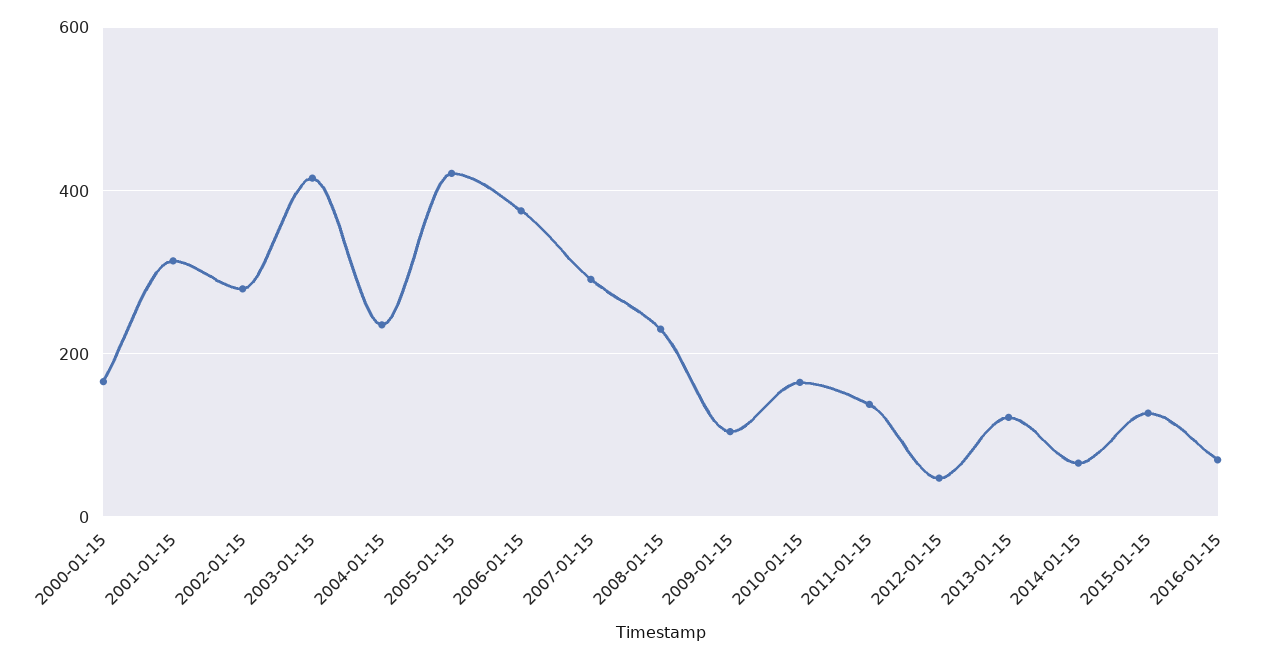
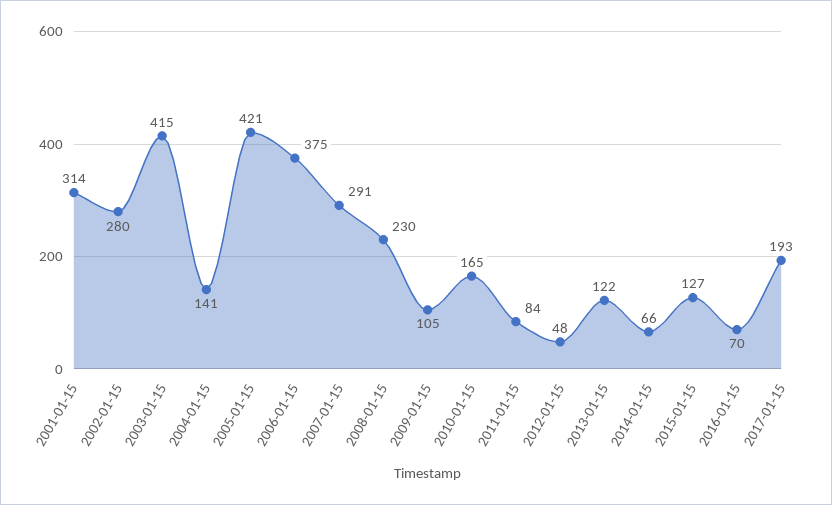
2000-01-15: 160 -> none
2004-01-15: 240 -> 141
2011-01-15: 140 -> 84
2017-01-15: none -> 193

